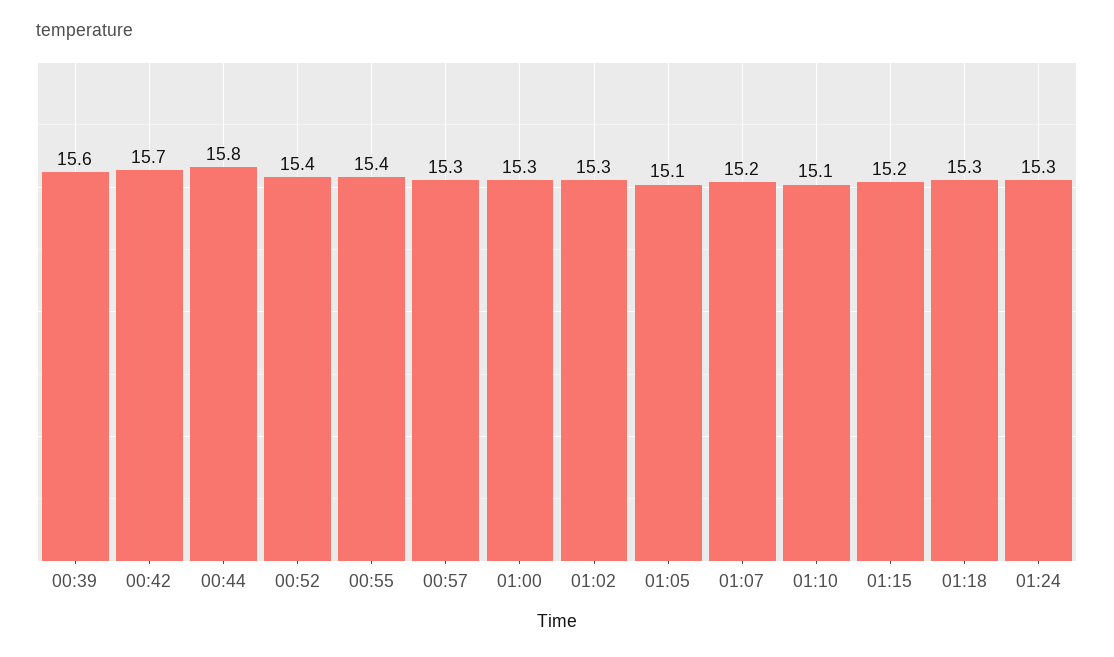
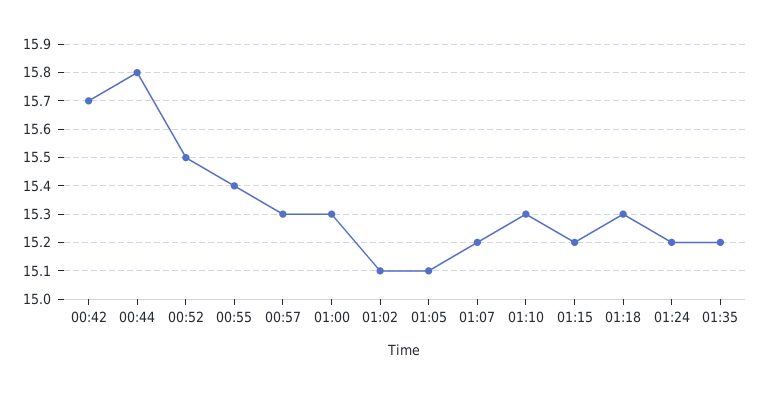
00:39: 15.6 -> none
00:52: 15.4 -> 15.5
01:02: 15.3 -> 15.1
01:10: 15.1 -> 15.3
01:24: 15.3 -> 15.2
01:35: none -> 15.2

